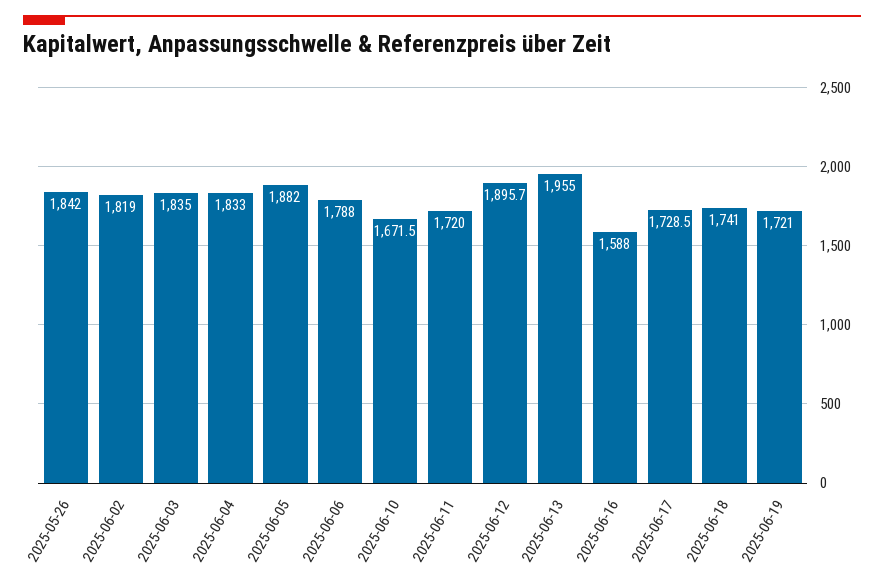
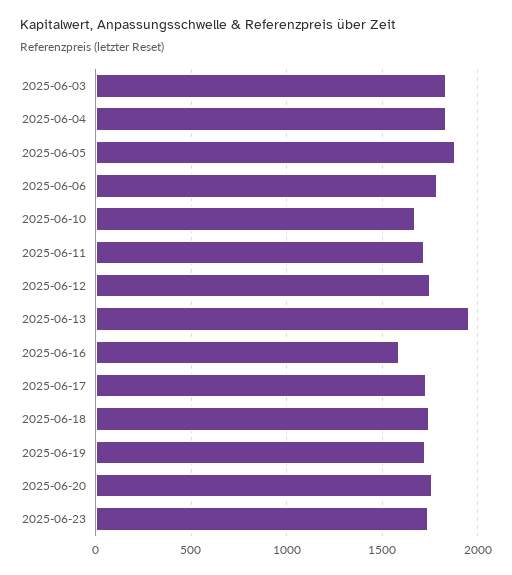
2025-05-26: 1842 -> none
2025-06-02: 1819 -> none
2025-06-12: 1895.7 -> 1750
2025-06-20: none -> 1750
2025-06-23: none -> 1750

